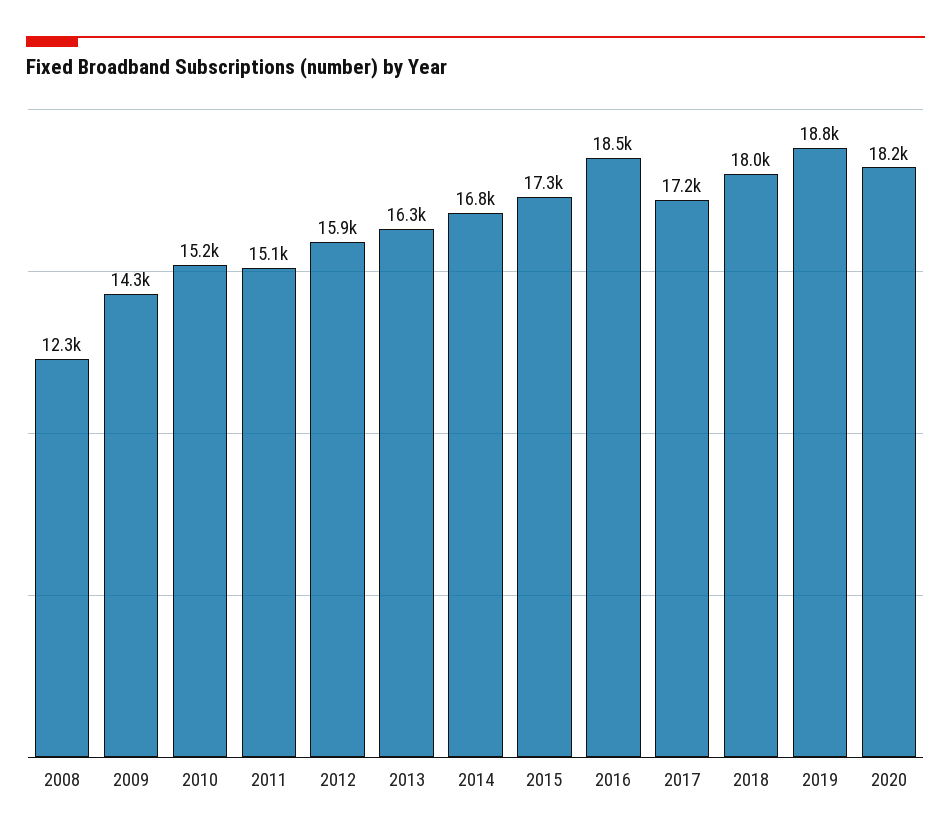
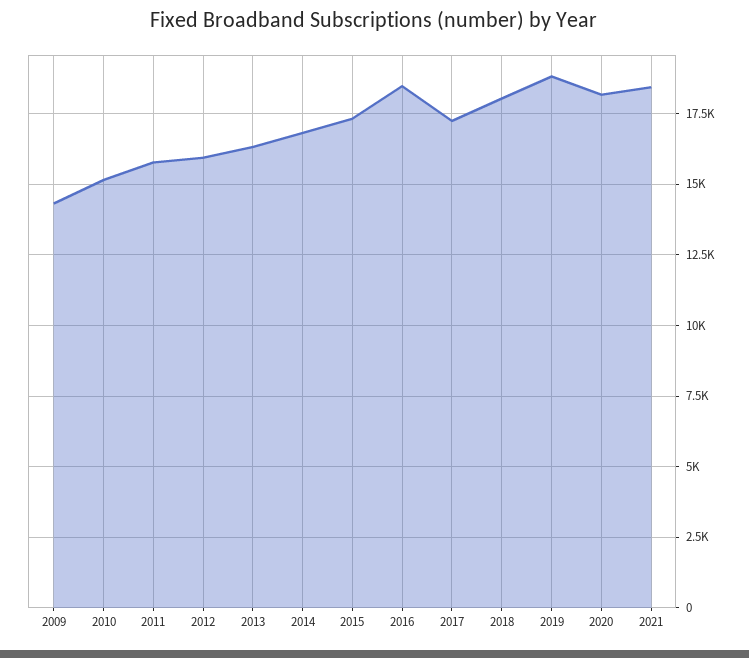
2008: 12300 -> none
2011: 15100 -> 15750
2021: none -> 18500

